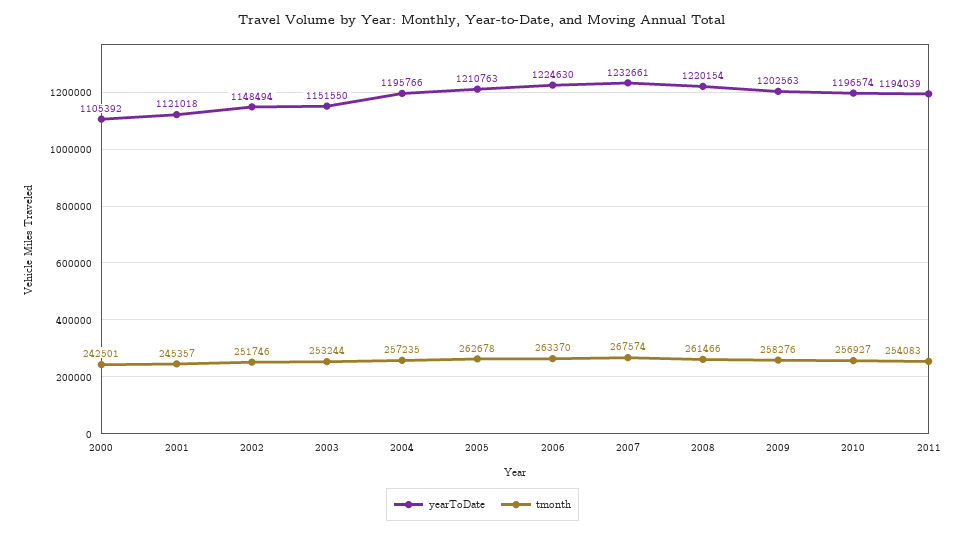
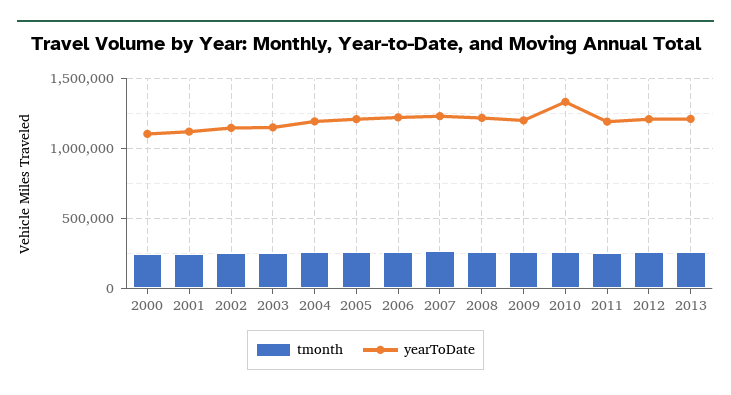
yearToDate, 2010: 1196574 -> 1350000
tmonth, 2012: none -> 250000
yearToDate, 2012: none -> 1200000
tmonth, 2013: none -> 250000
yearToDate, 2013: none -> 1200000

